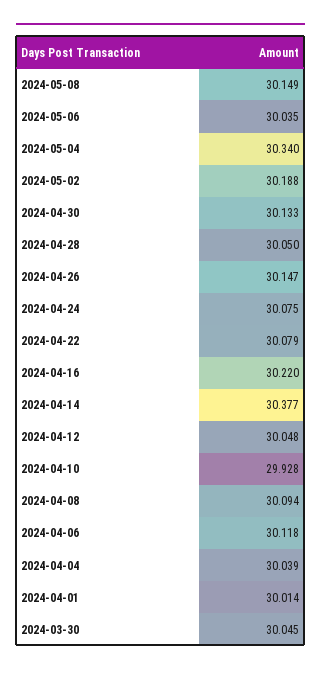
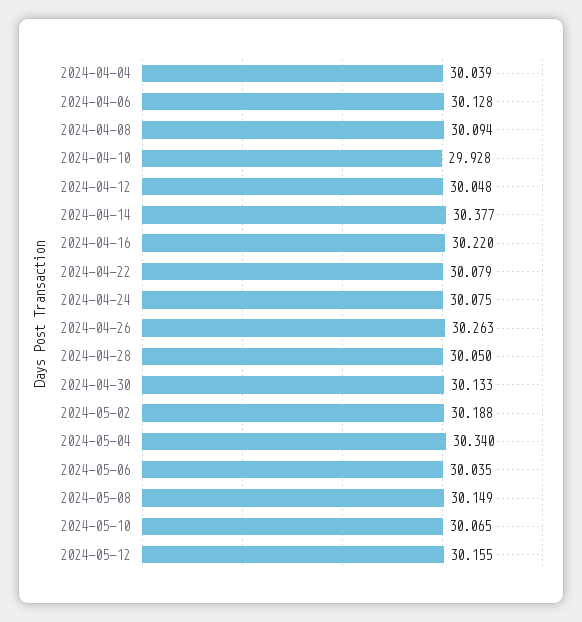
2024-04-26: 30.147 -> 30.263
2024-04-06: 30.118 -> 30.128
2024-04-01: 30.014 -> none
2024-03-30: 30.045 -> none
2024-05-10: none -> 30.065
2024-05-12: none -> 30.155

